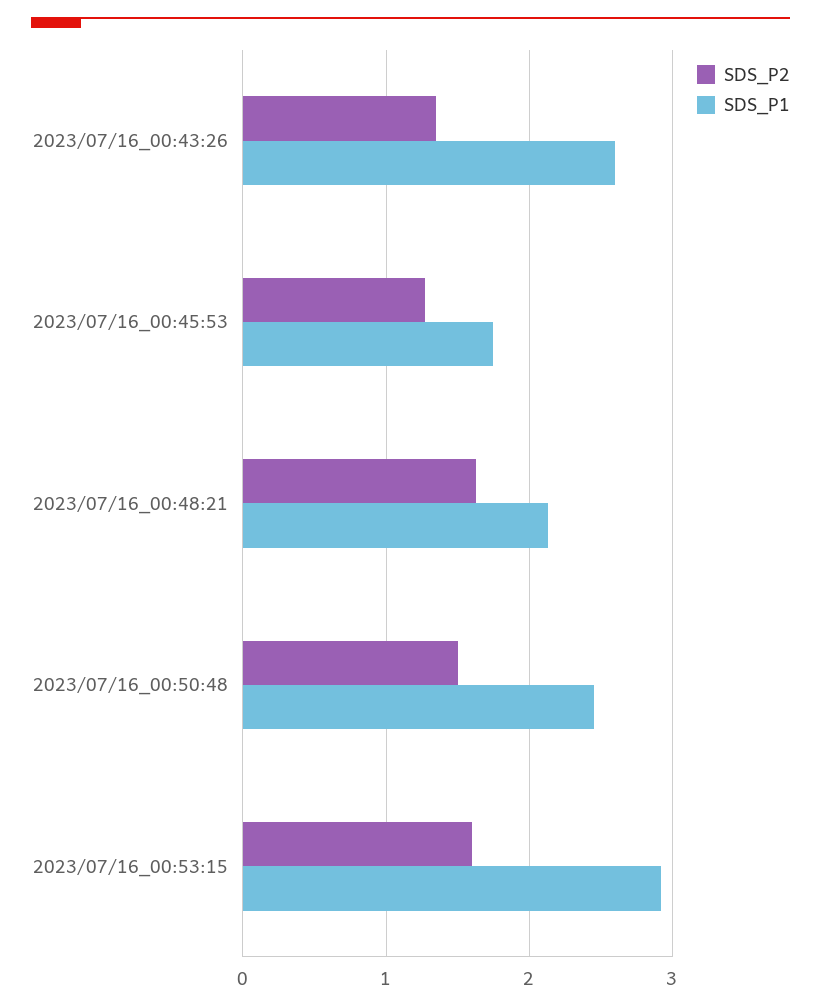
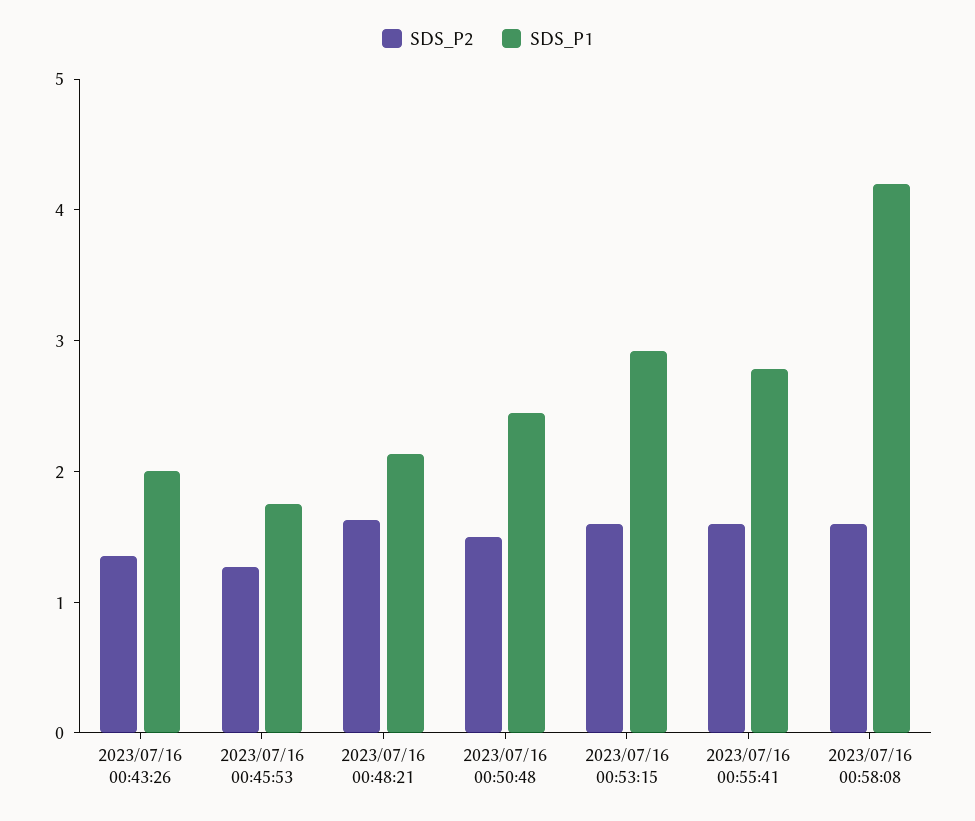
SDS_P1, 2023/07/16_00:43:26: 2.6 -> 2
SDS_P2, 2023/07/16 00:55:41: none -> 1.6
SDS_P1, 2023/07/16 00:55:41: none -> 2.8
SDS_P2, 2023/07/16 00:58:08: none -> 1.6
SDS_P1, 2023/07/16 00:58:08: none -> 4.2

